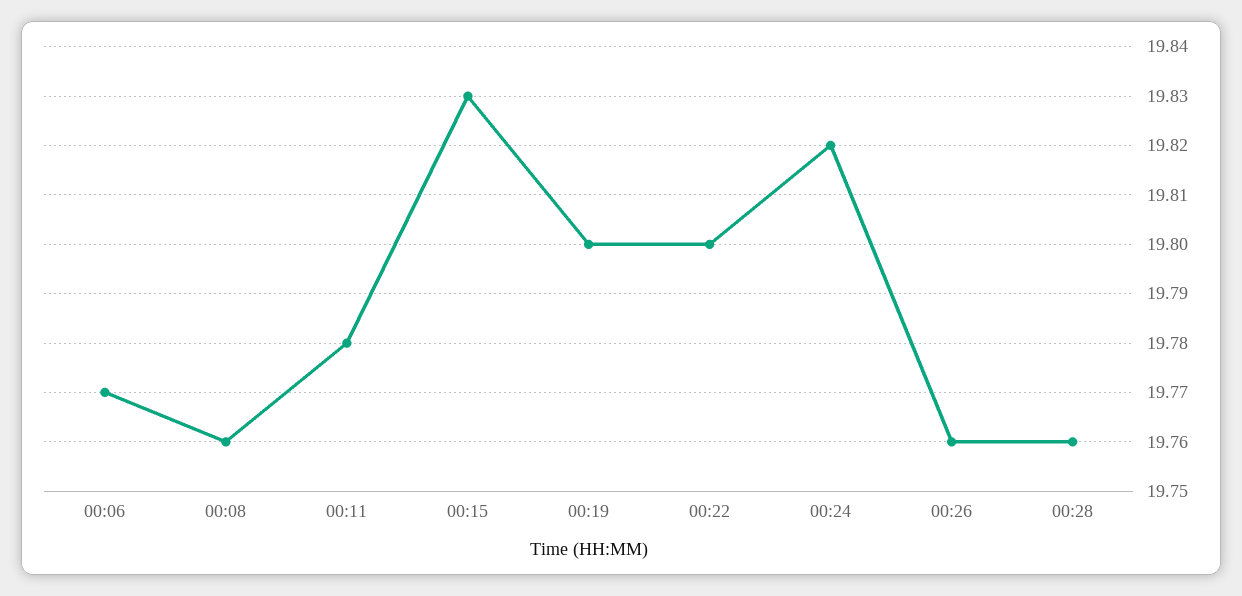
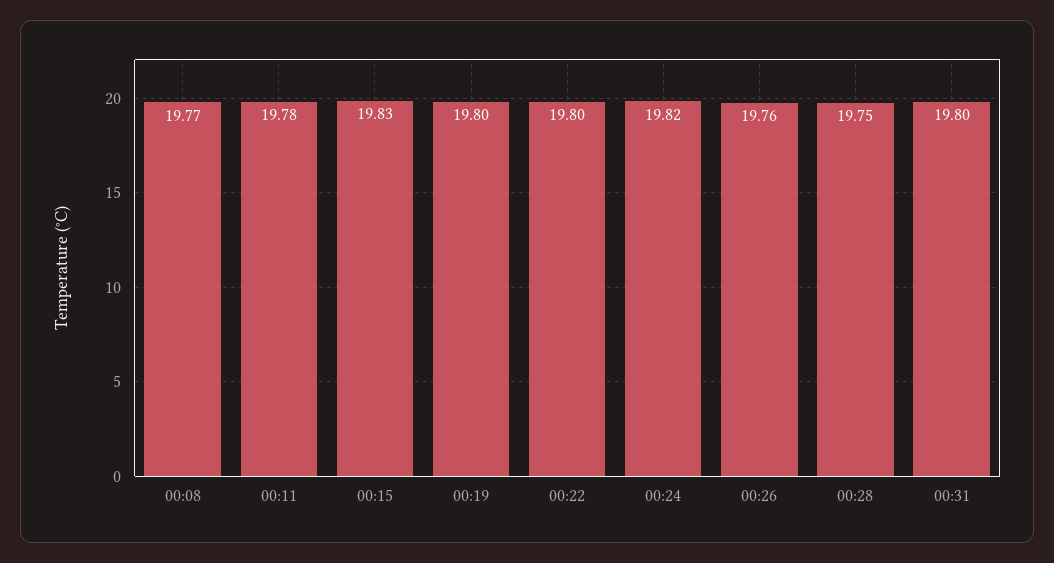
00:06: 19.77 -> none
00:08: 19.76 -> 19.77
00:28: 19.76 -> 19.75
00:31: none -> 19.8

